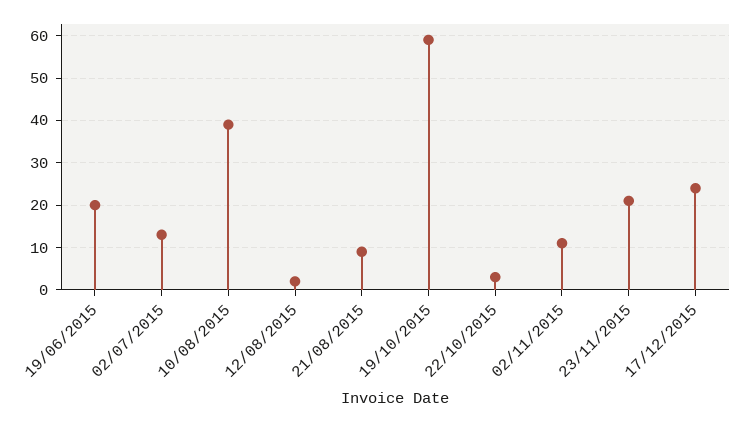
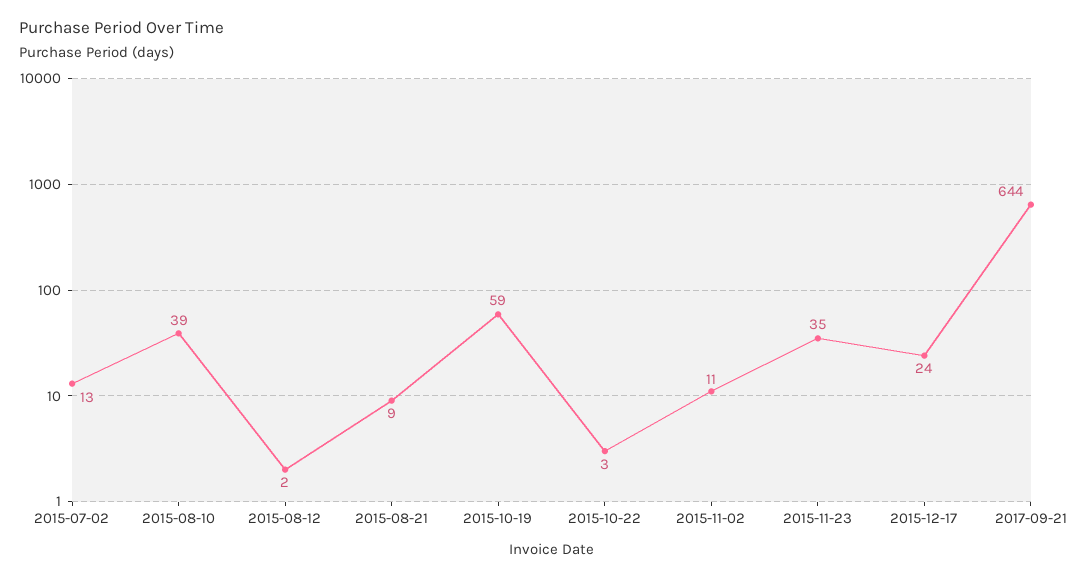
19/06/2015: 20 -> none
23/11/2015: 20 -> 35
2017-09-21: none -> 644

